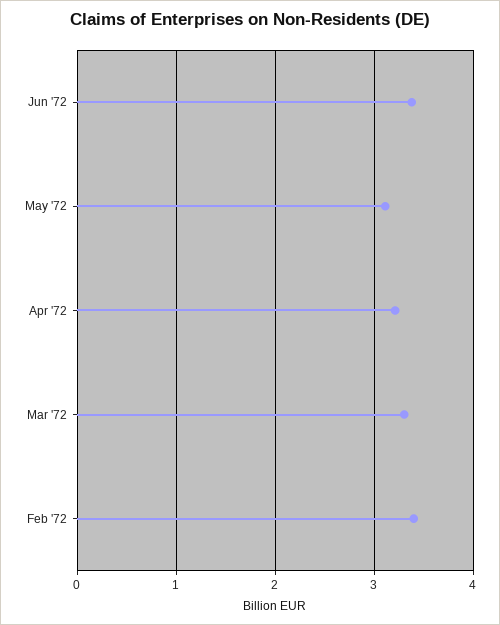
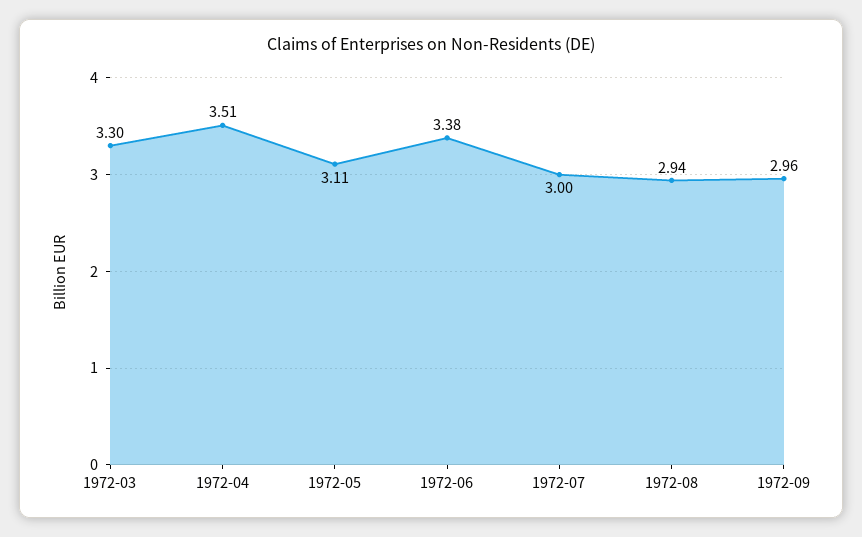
Apr '72: 3.2 -> 3.51
Feb '72: 3.4 -> none
1972-07: none -> 3
1972-08: none -> 2.94
1972-09: none -> 2.96

